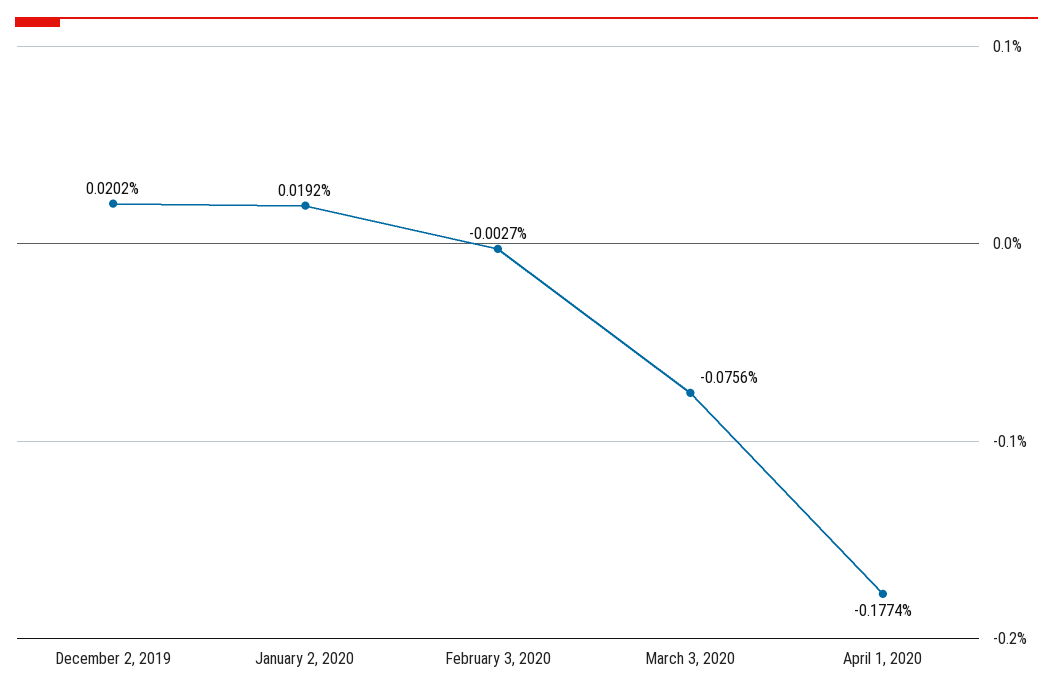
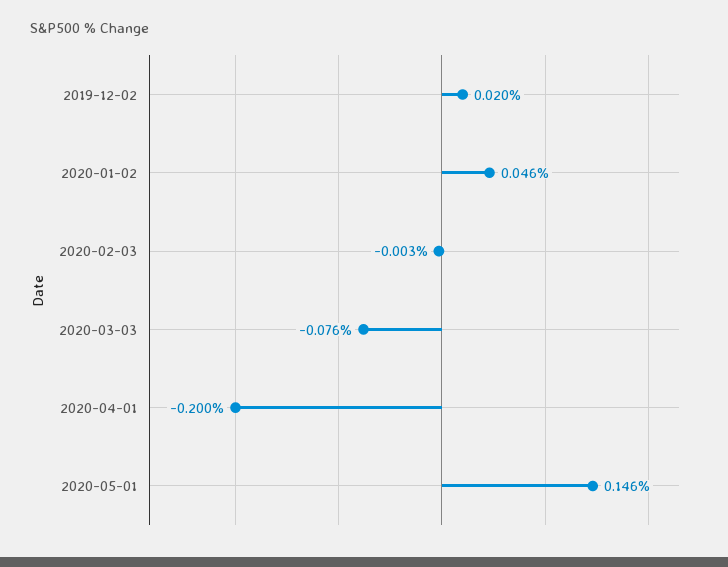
January 2, 2020: 0.0192 -> 0.046
April 1, 2020: -0.1774 -> -0.2
2020-05-01: none -> 0.146

